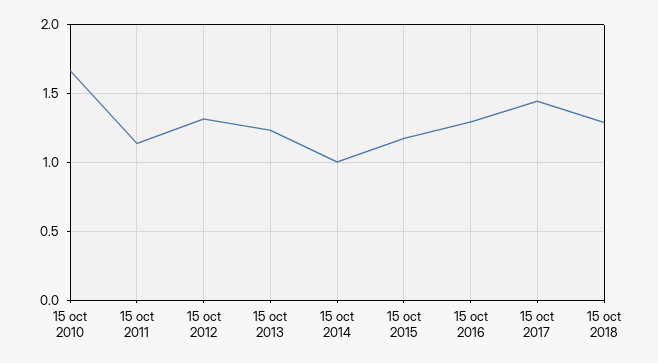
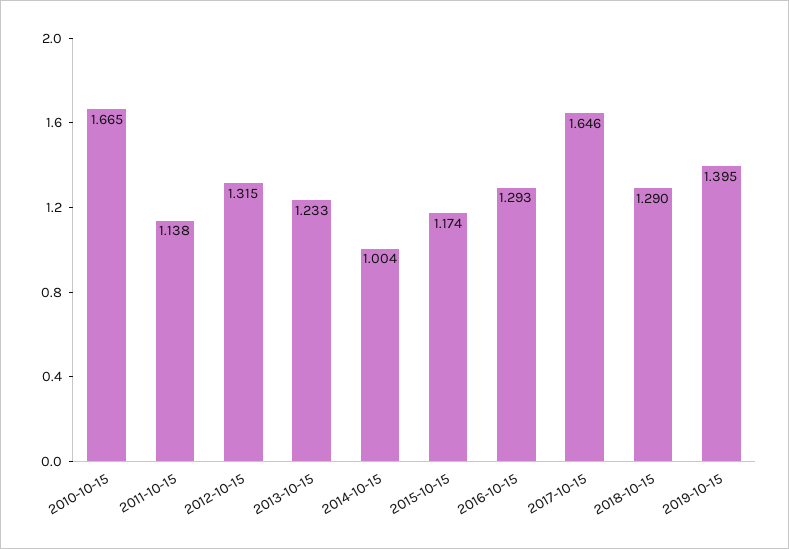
15 oct 2017: 1.45 -> 1.646
2019-10-15: none -> 1.395

